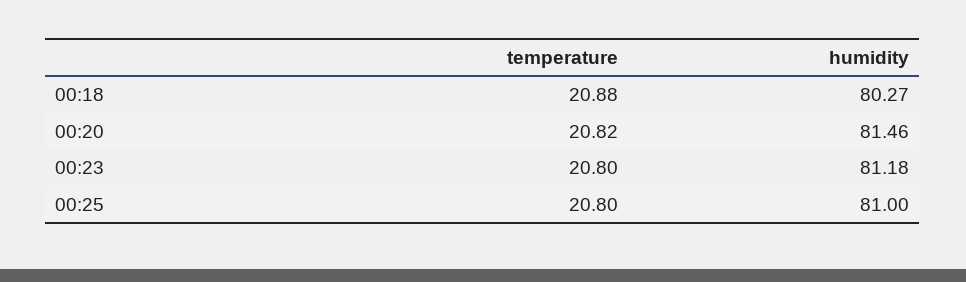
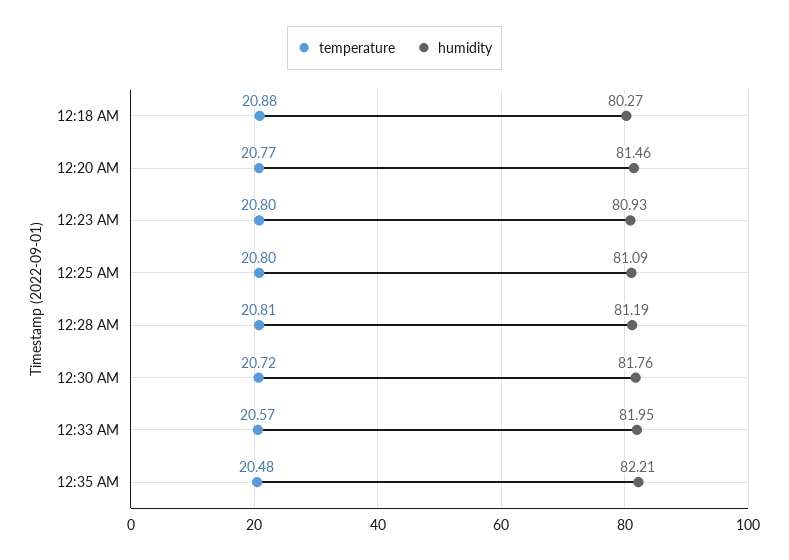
temperature, 00:20: 20.82 -> 20.77
humidity, 00:23: 81.18 -> 80.93
humidity, 00:25: 81 -> 81.09
temperature, 12:28 AM: none -> 20.81
humidity, 12:28 AM: none -> 81.19
temperature, 12:30 AM: none -> 20.72
humidity, 12:30 AM: none -> 81.76
temperature, 12:33 AM: none -> 20.57
humidity, 12:33 AM: none -> 81.95
temperature, 12:35 AM: none -> 20.48
humidity, 12:35 AM: none -> 82.21

